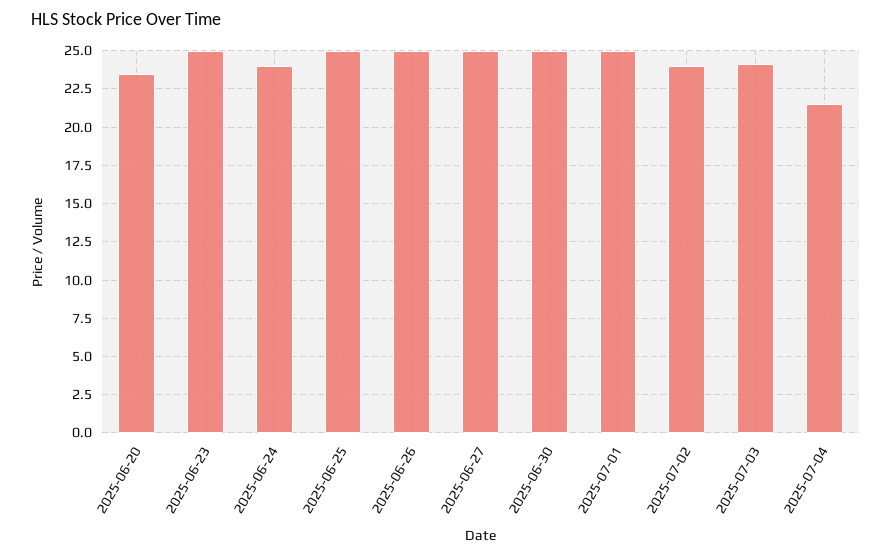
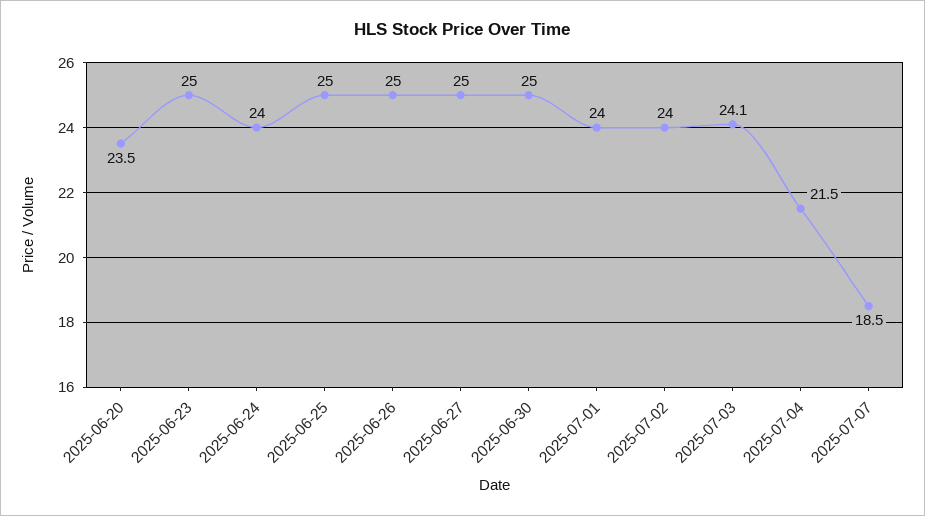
2025-07-01: 25 -> 24
2025-07-07: none -> 18.5

